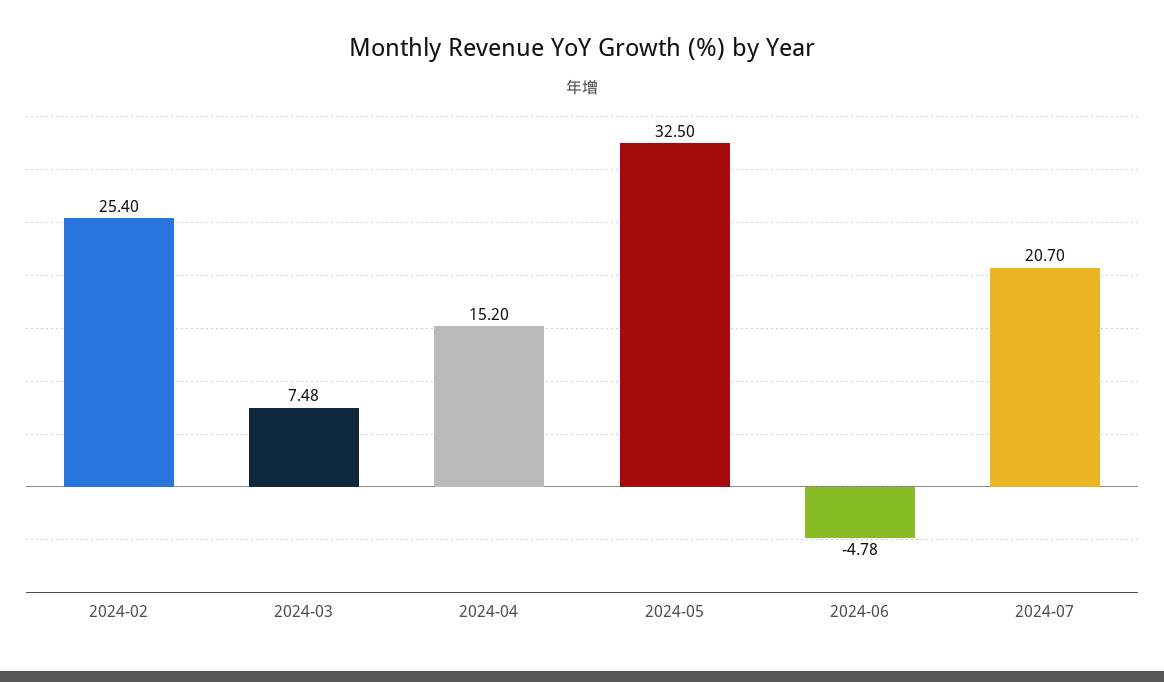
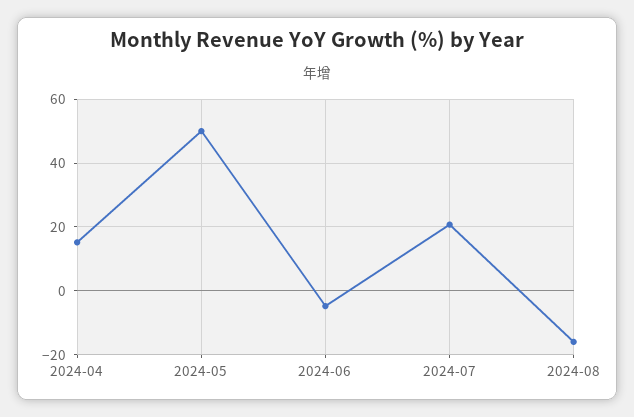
2024-02: 25.4 -> none
2024-03: 7.48 -> none
2024-05: 32.5 -> 50
2024-08: none -> -16

